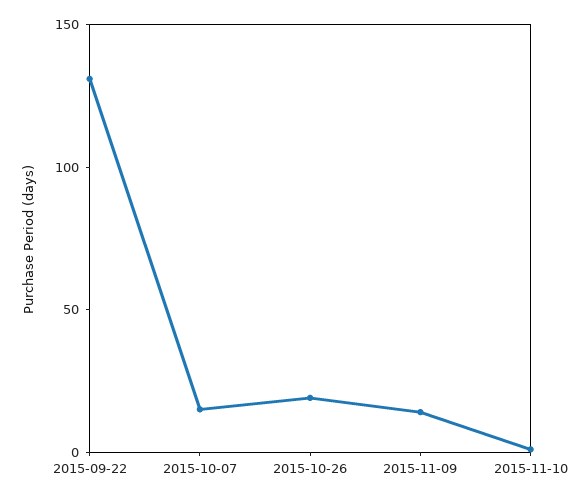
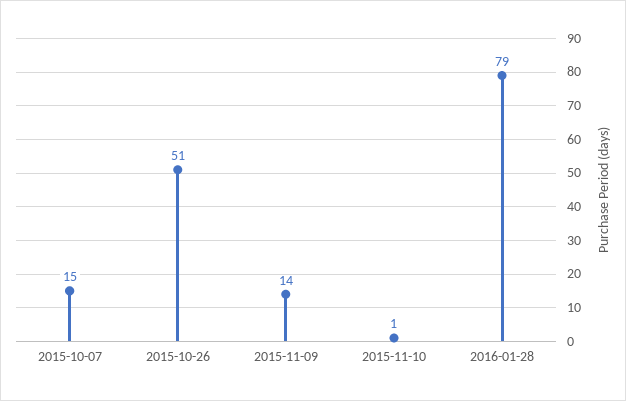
2015-09-22: 130 -> none
2015-10-26: 20 -> 51
2016-01-28: none -> 79

